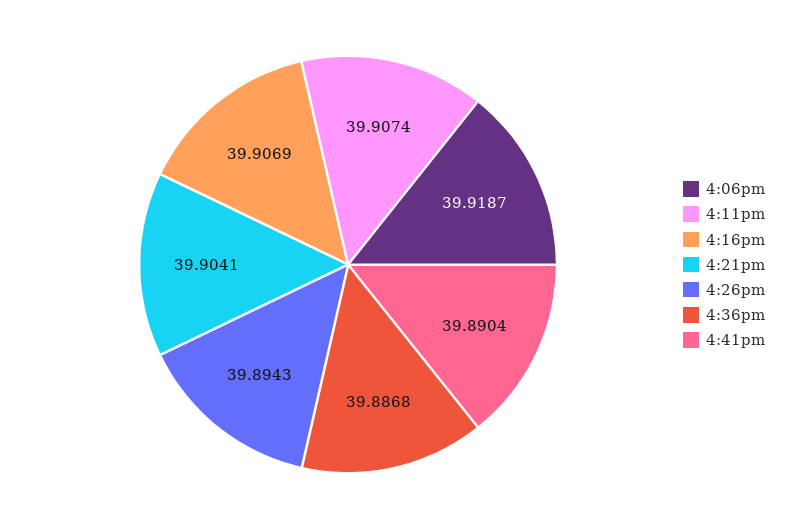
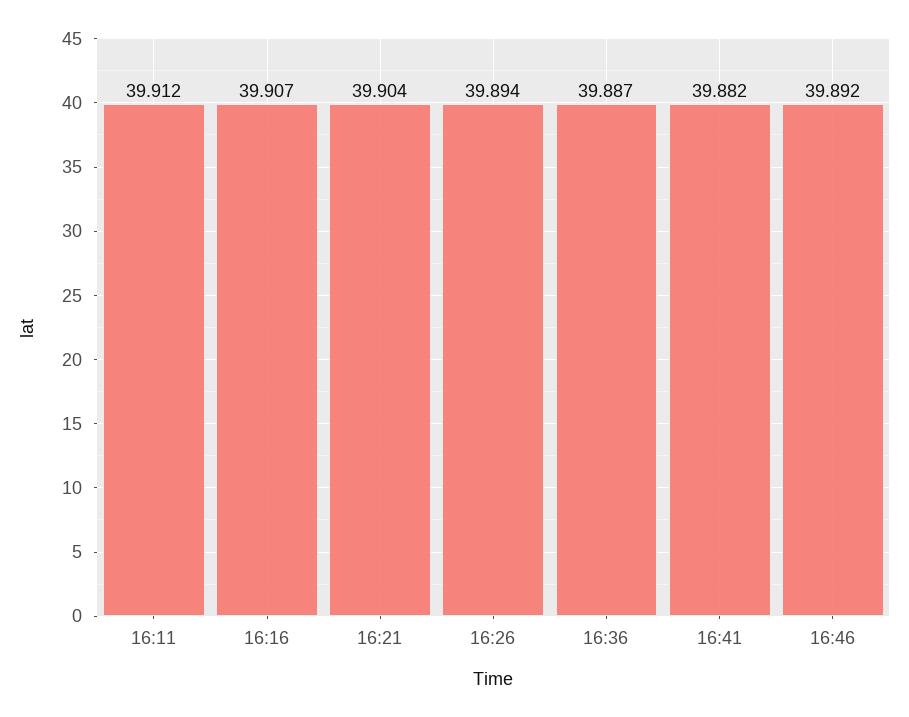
4:06pm: 39.9187 -> none
4:11pm: 39.9074 -> 39.912
4:41pm: 39.8904 -> 39.882
16:46: none -> 39.892

